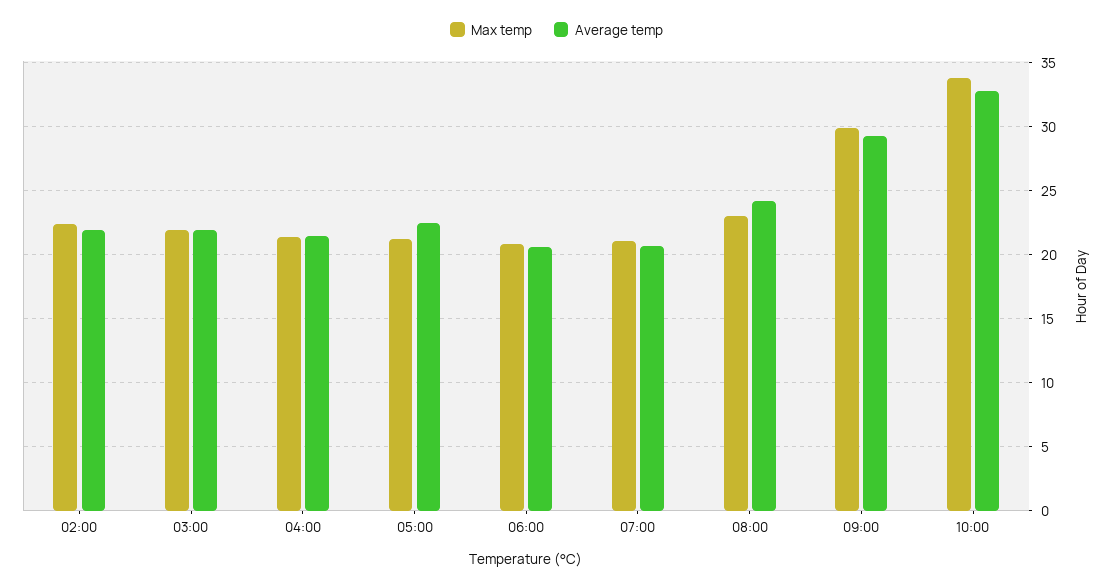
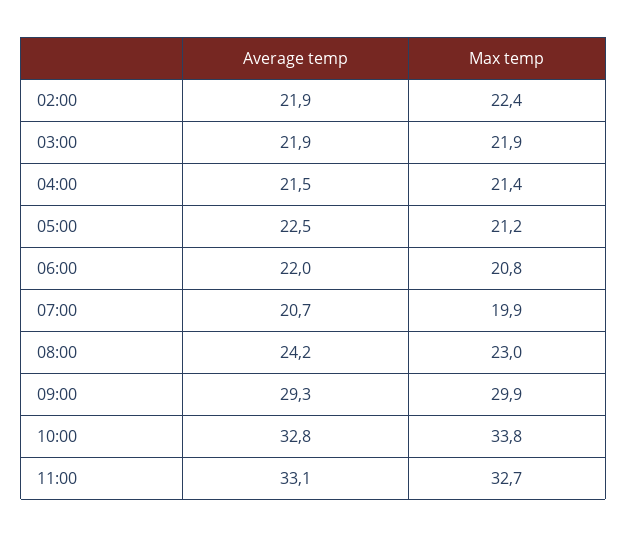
Average temp, 06:00: 20.5 -> 22
Max temp, 07:00: 21 -> 19.9
Average temp, 11:00: none -> 33.1
Max temp, 11:00: none -> 32.7

